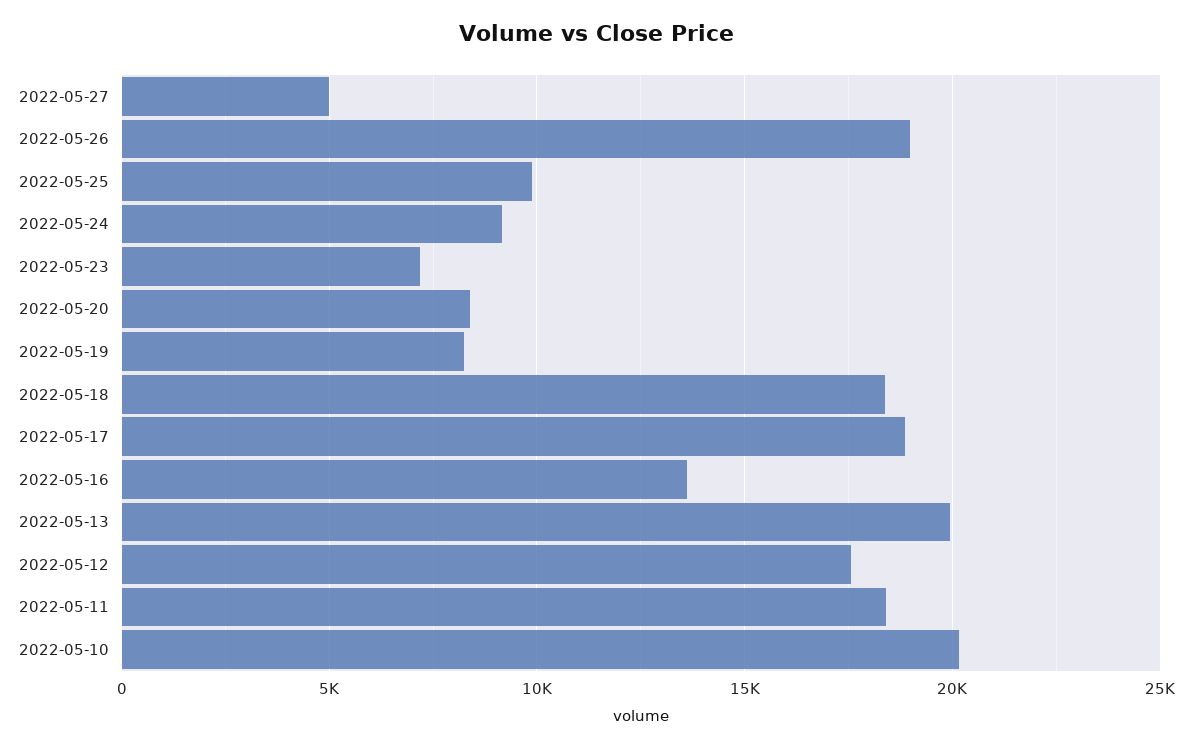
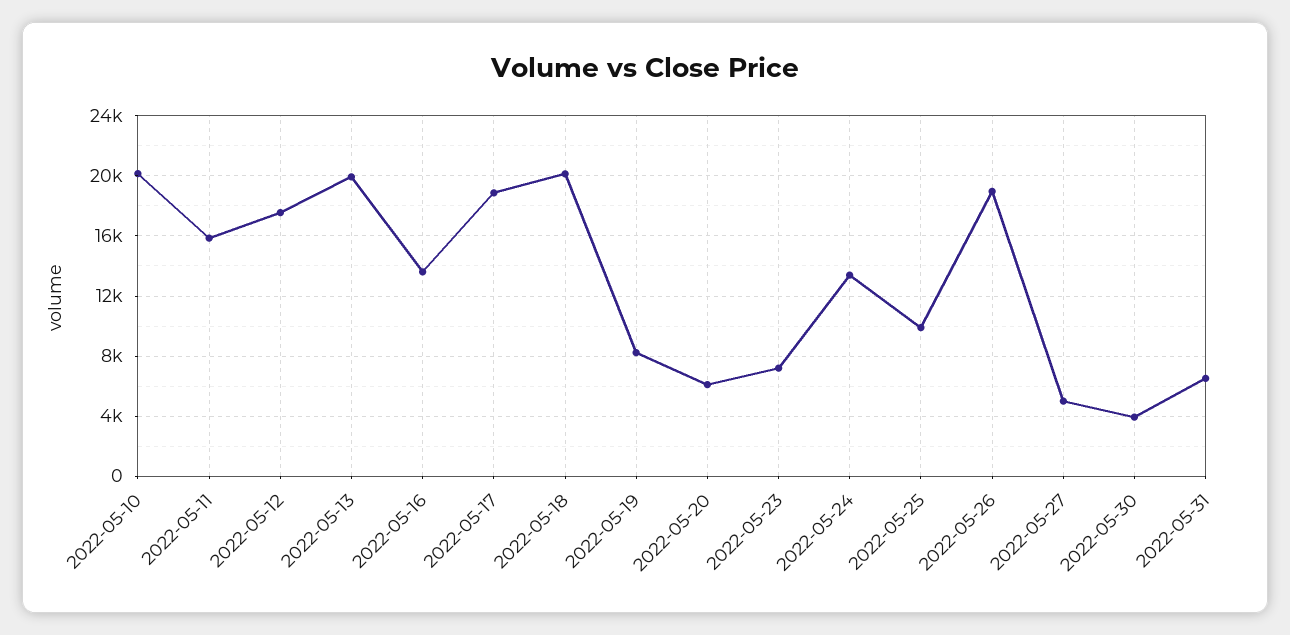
2022-05-24: 9000 -> 13500
2022-05-20: 8500 -> 6000
2022-05-18: 18500 -> 20000
2022-05-11: 18500 -> 16000
2022-05-30: none -> 4000
2022-05-31: none -> 6500

